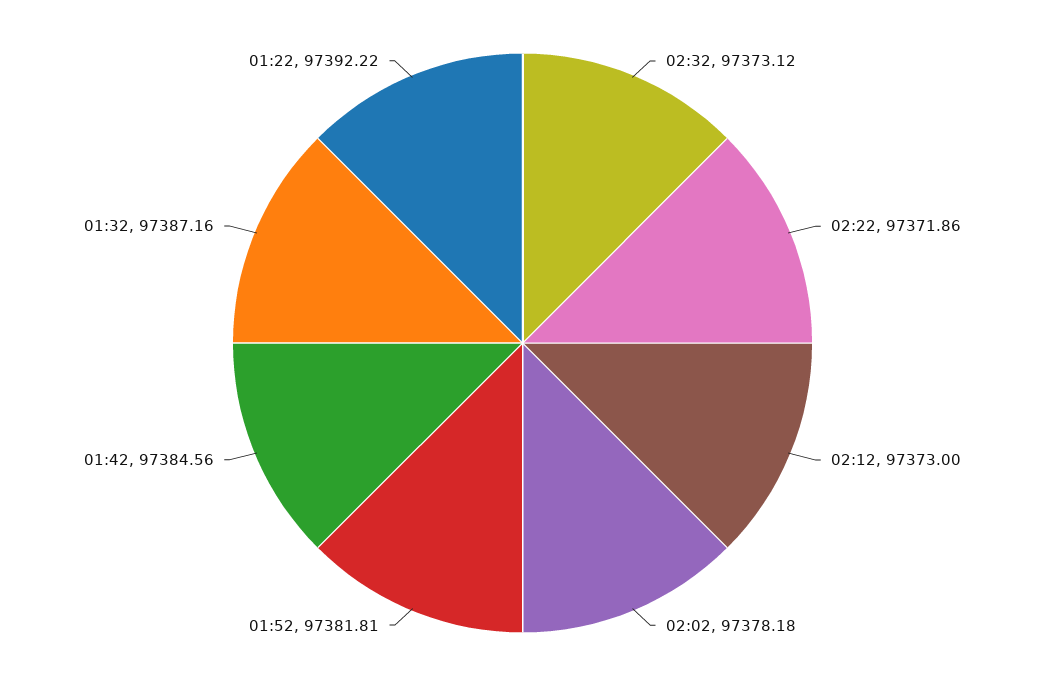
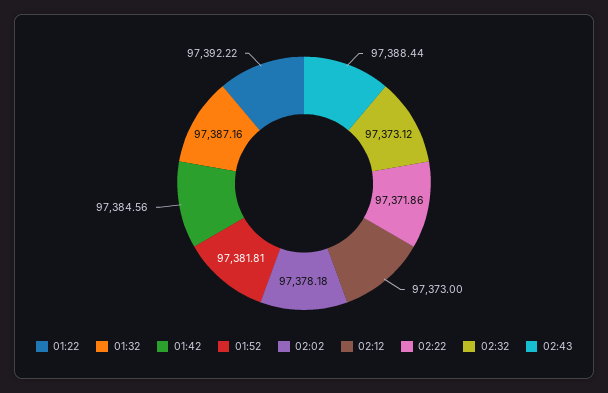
02:43: none -> 97388.44

